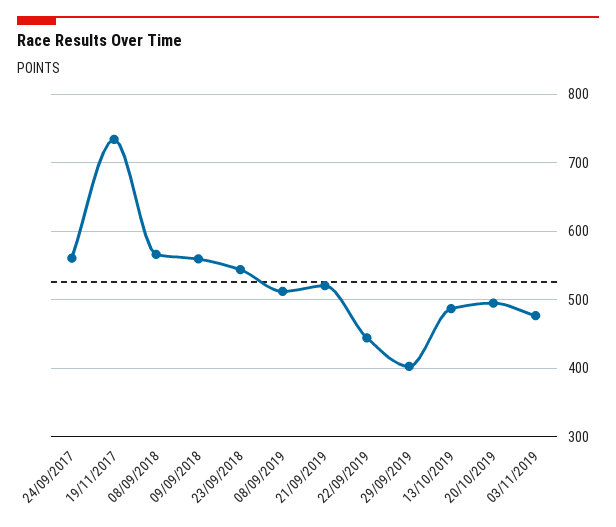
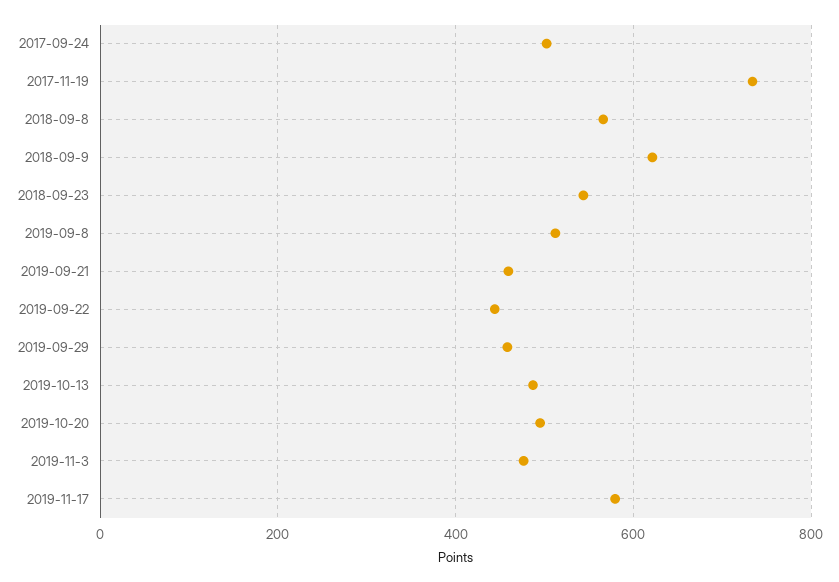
24/09/2017: 560 -> 500
09/09/2018: 560 -> 620
21/09/2019: 520 -> 460
29/09/2019: 400 -> 460
2019-11-17: none -> 580

